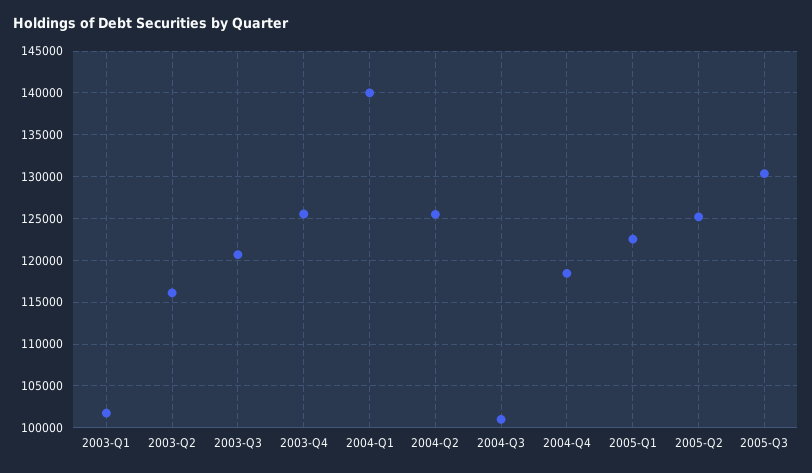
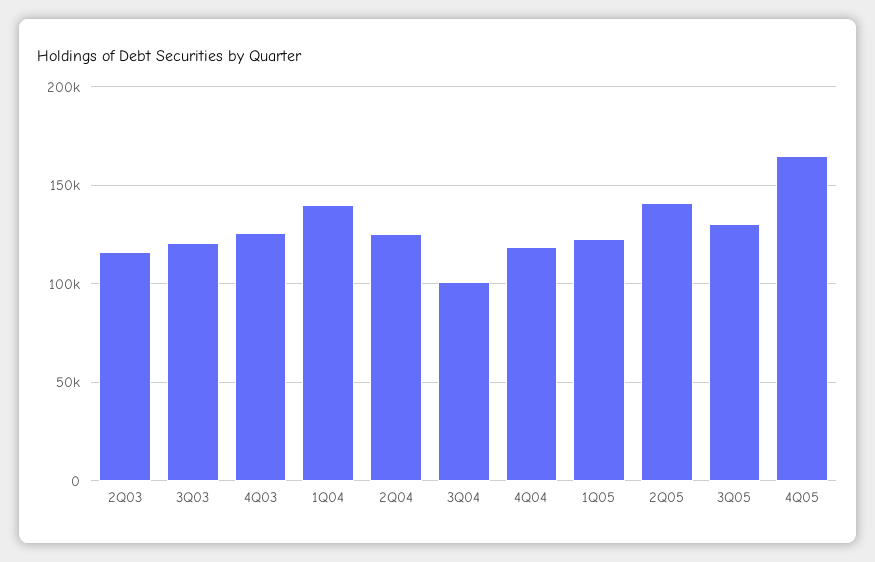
2003-Q1: 102000 -> none
2005-Q2: 125000 -> 140000
4Q05: none -> 165000

